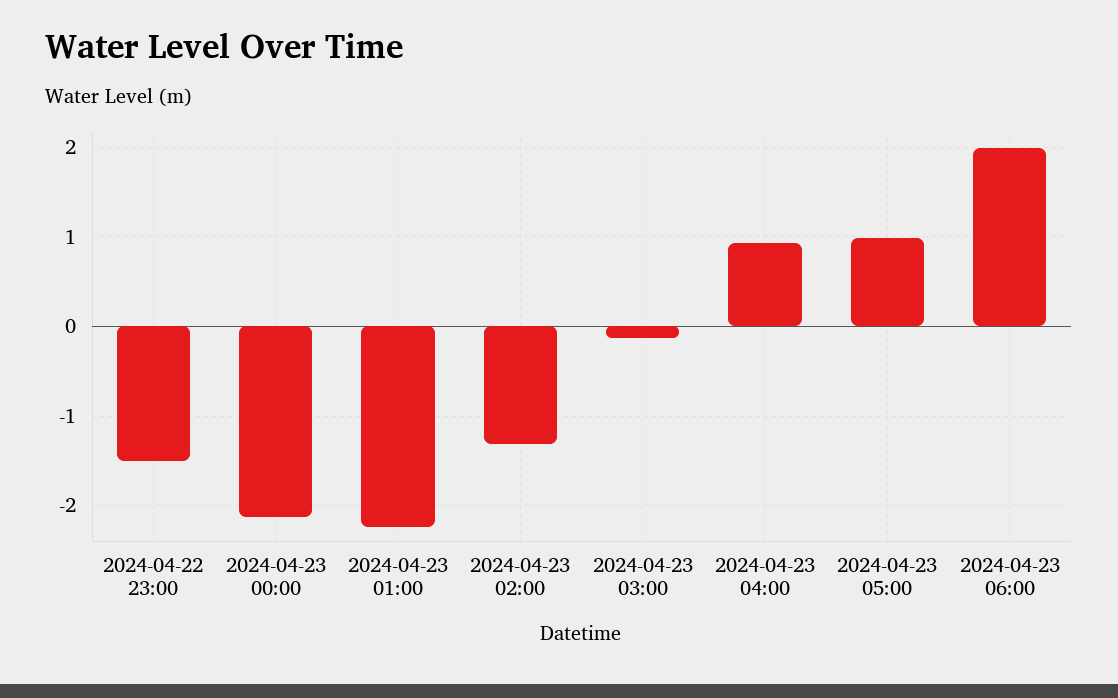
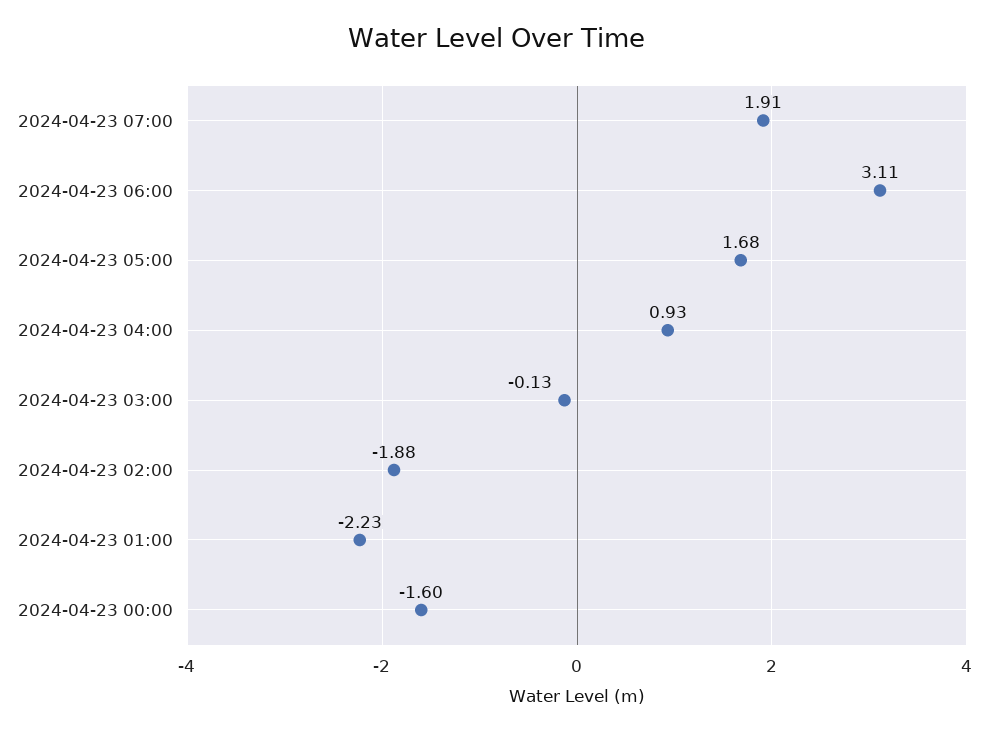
2024-04-22 23:00: -1.5 -> none
2024-04-23 00:00: -2.1 -> -1.6
2024-04-23 02:00: -1.3 -> -1.88
2024-04-23 05:00: 1 -> 1.68
2024-04-23 06:00: 2 -> 3.11
2024-04-23 07:00: none -> 1.91

